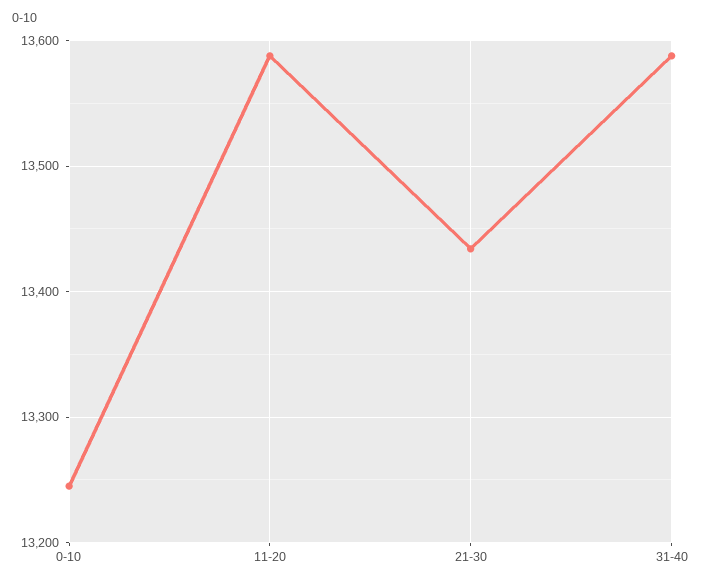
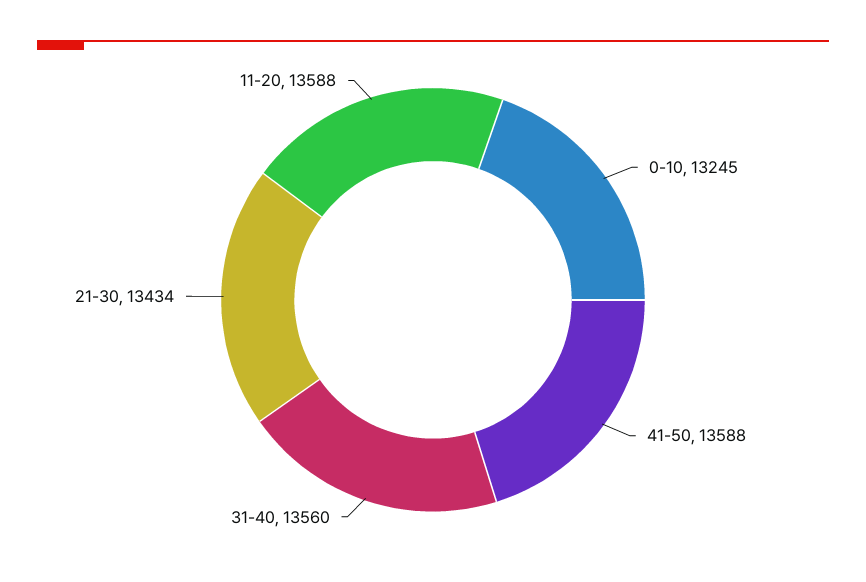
31-40: 13590 -> 13560
41-50: none -> 13588

